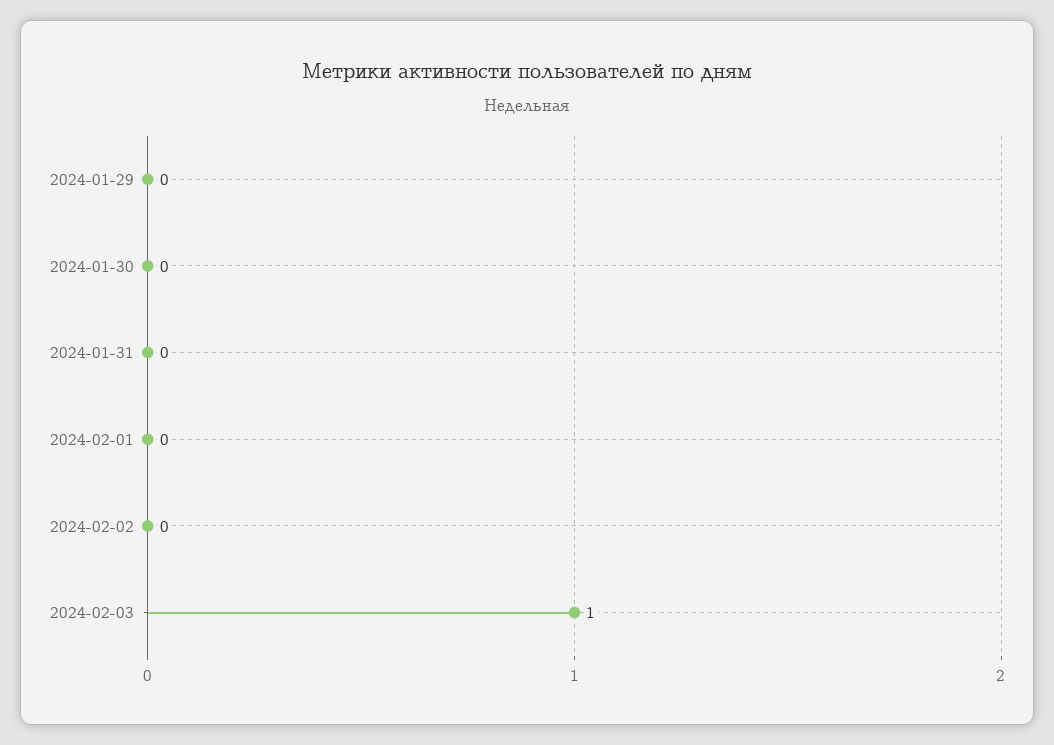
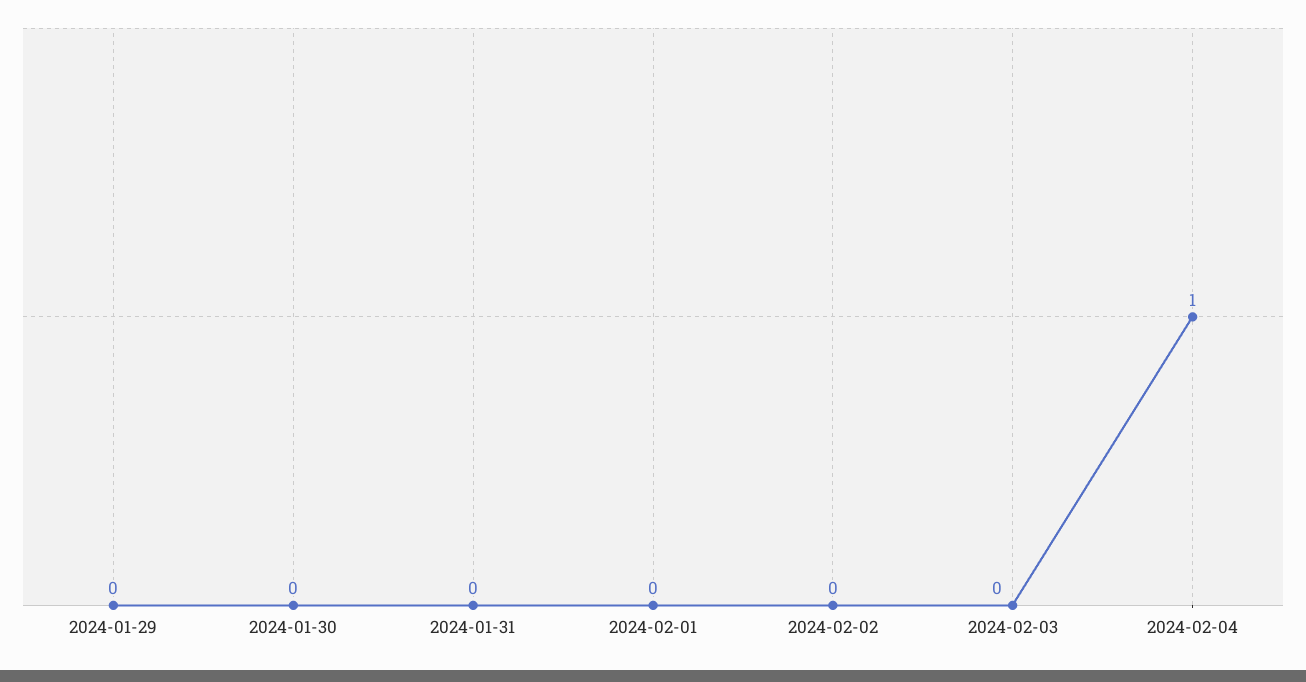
2024-02-03: 1 -> 0
2024-02-04: none -> 1

